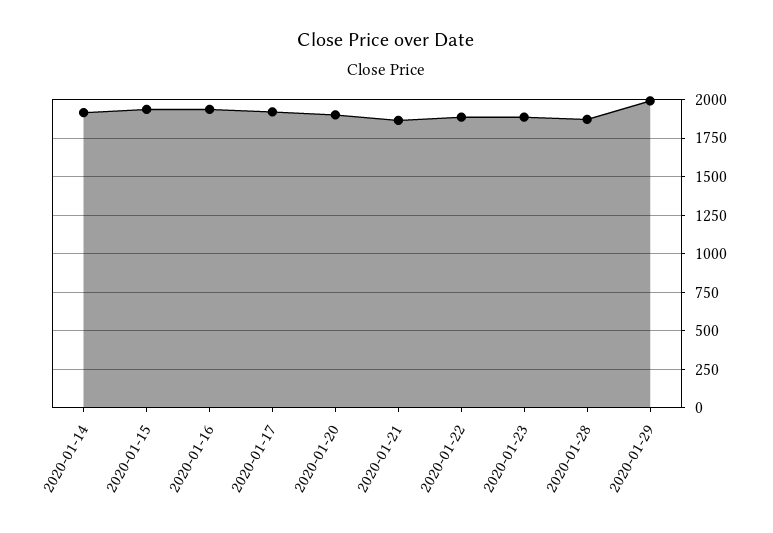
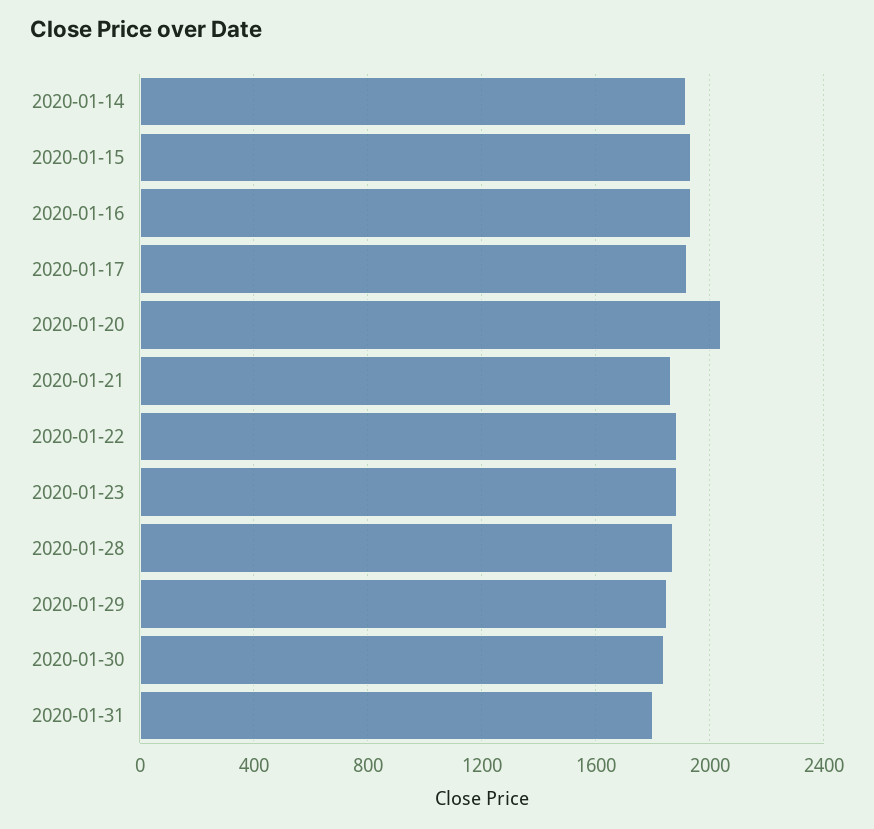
2020-01-20: 1900 -> 2050
2020-01-29: 2000 -> 1850
2020-01-30: none -> 1850
2020-01-31: none -> 1800

